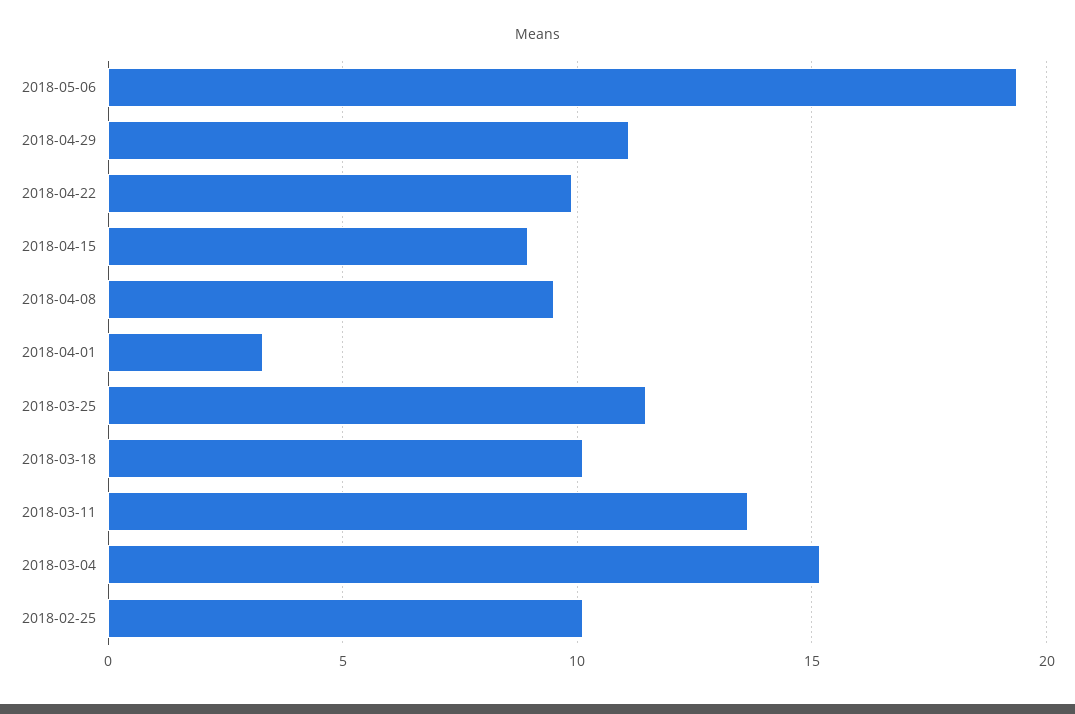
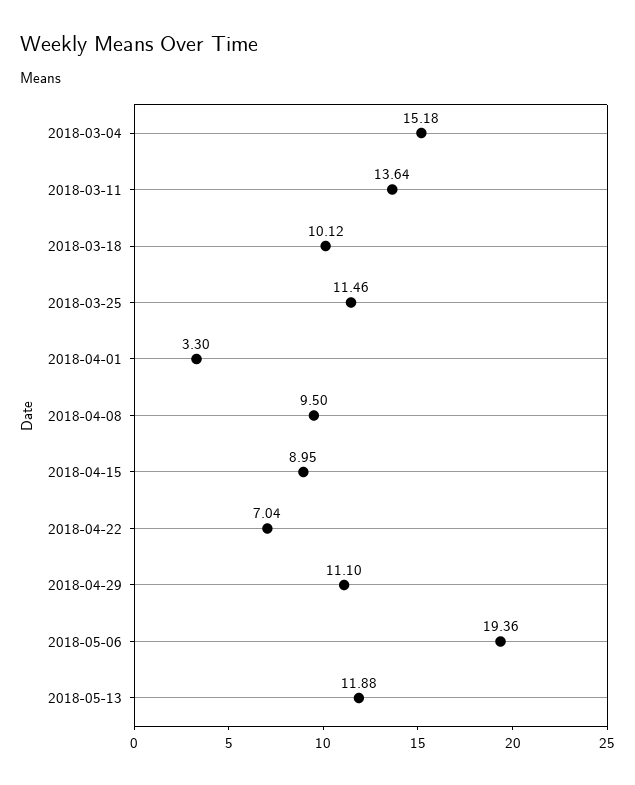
2018-04-22: 10 -> 7.04
2018-02-25: 10 -> none
2018-05-13: none -> 11.88

